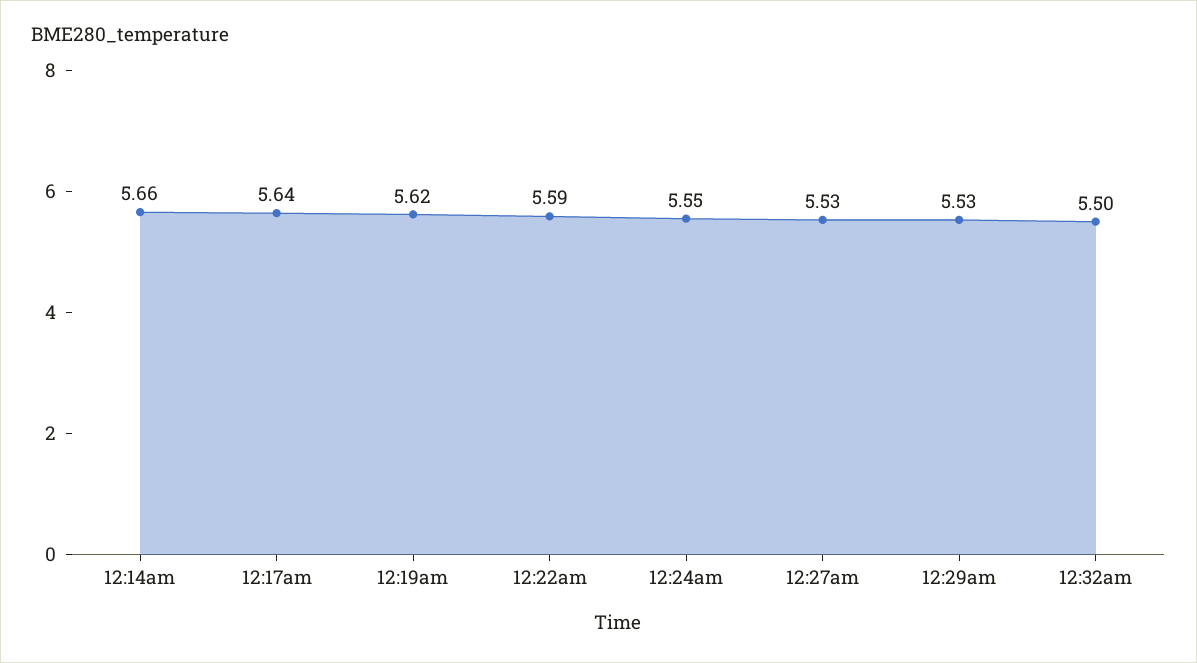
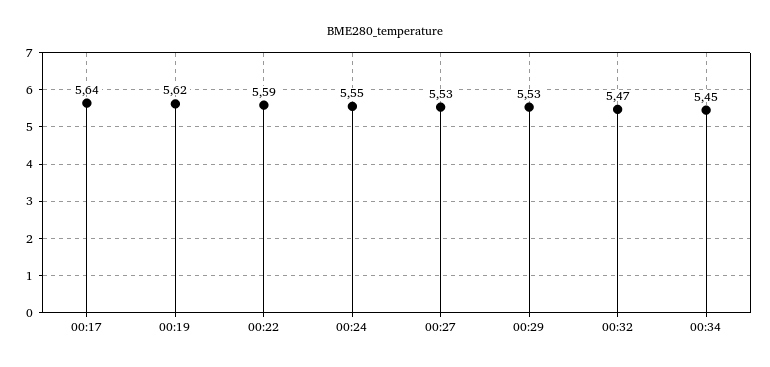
12:14am: 5.66 -> none
12:32am: 5.5 -> 5.47
00:34: none -> 5.45

